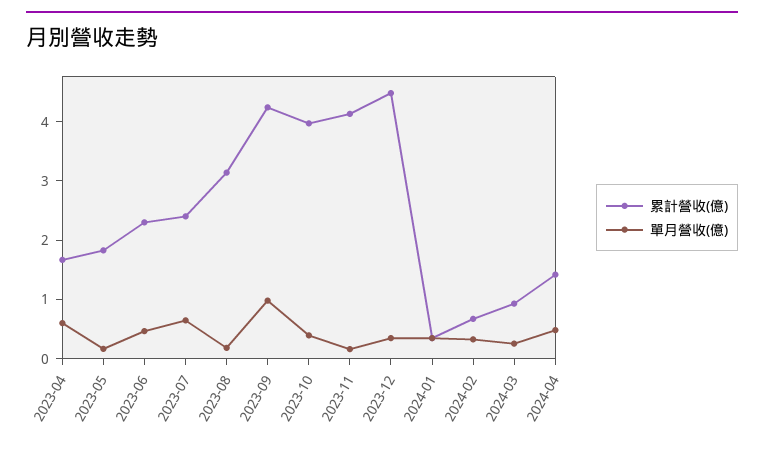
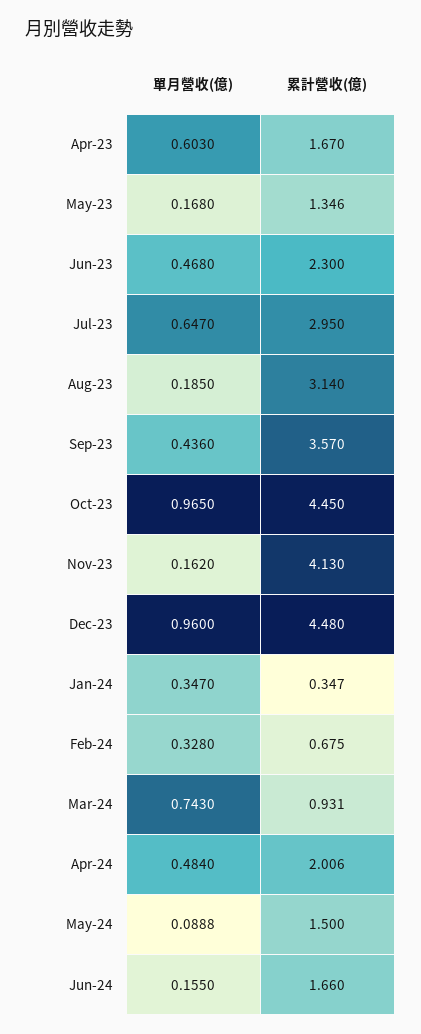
累計營收(億), 2023-05: 1.8 -> 1.346
累計營收(億), 2023-07: 2.4 -> 2.95
累計營收(億), 2023-09: 4.2 -> 3.57
單月營收(億), 2023-09: 1 -> 0.436
累計營收(億), 2023-10: 4 -> 4.45
單月營收(億), 2023-10: 0.4 -> 0.965
單月營收(億), 2023-12: 0.4 -> 0.96
單月營收(億), 2024-03: 0.2 -> 0.743
累計營收(億), 2024-04: 1.4 -> 2.006
單月營收(億), May-24: none -> 0.0888
累計營收(億), May-24: none -> 1.5
單月營收(億), Jun-24: none -> 0.155
累計營收(億), Jun-24: none -> 1.66

